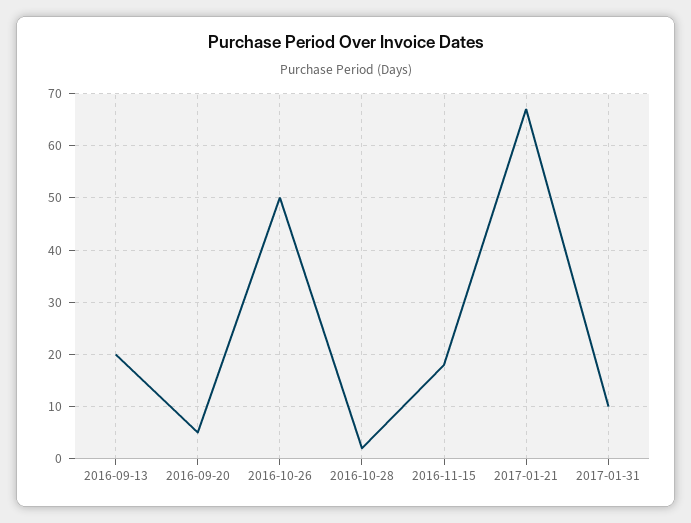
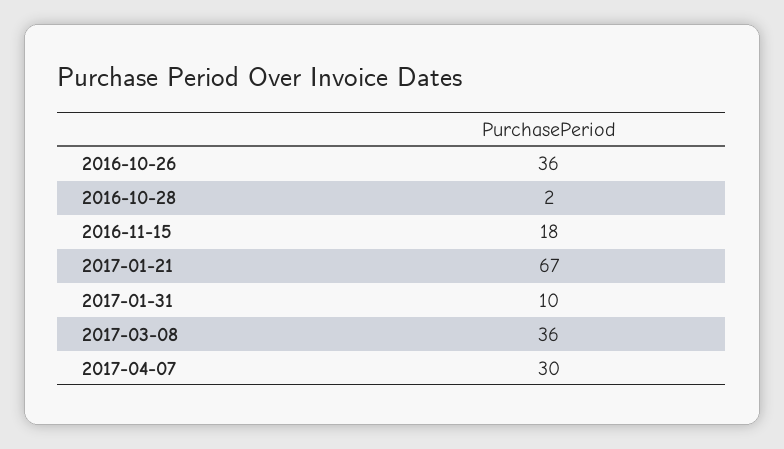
2016-09-13: 20 -> none
2016-09-20: 5 -> none
2016-10-26: 50 -> 36
2017-03-08: none -> 36
2017-04-07: none -> 30

